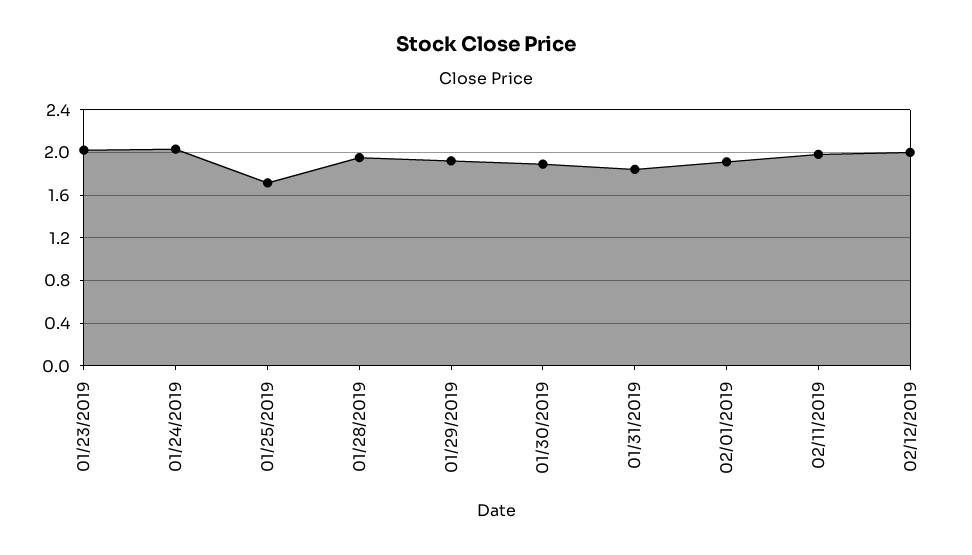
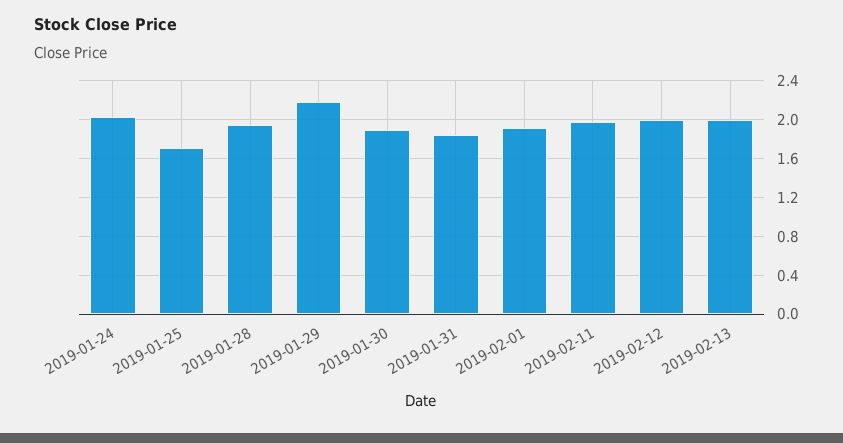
01/23/2019: 2 -> none
01/29/2019: 1.9 -> 2.2
2019-02-13: none -> 2

